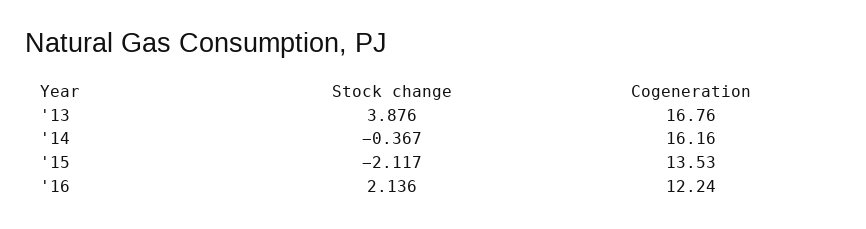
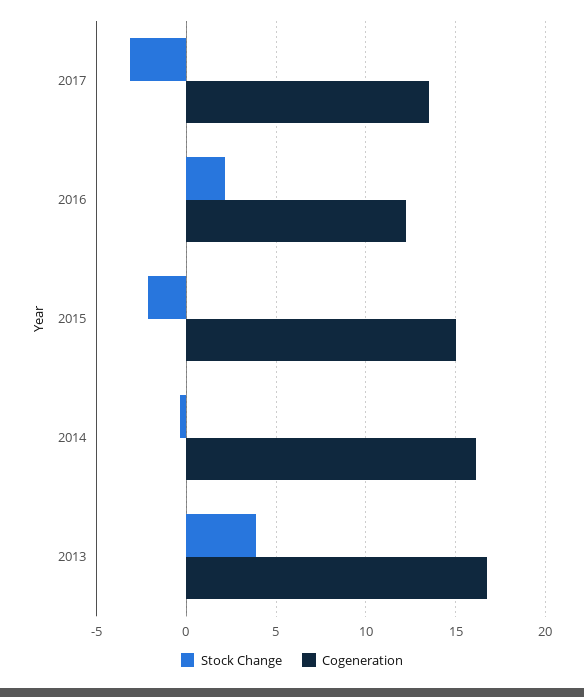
Cogeneration, '15: 13.53 -> 15
Stock change, 2017: none -> -3
Cogeneration, 2017: none -> 13.5

